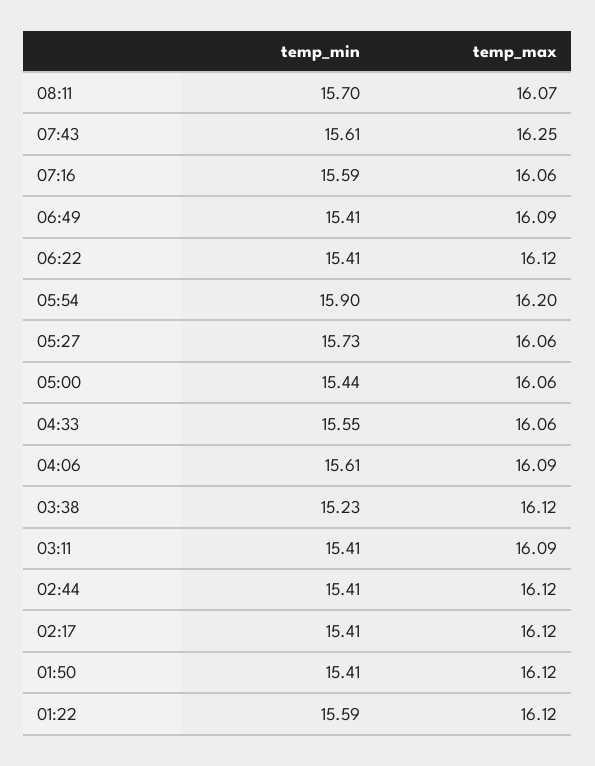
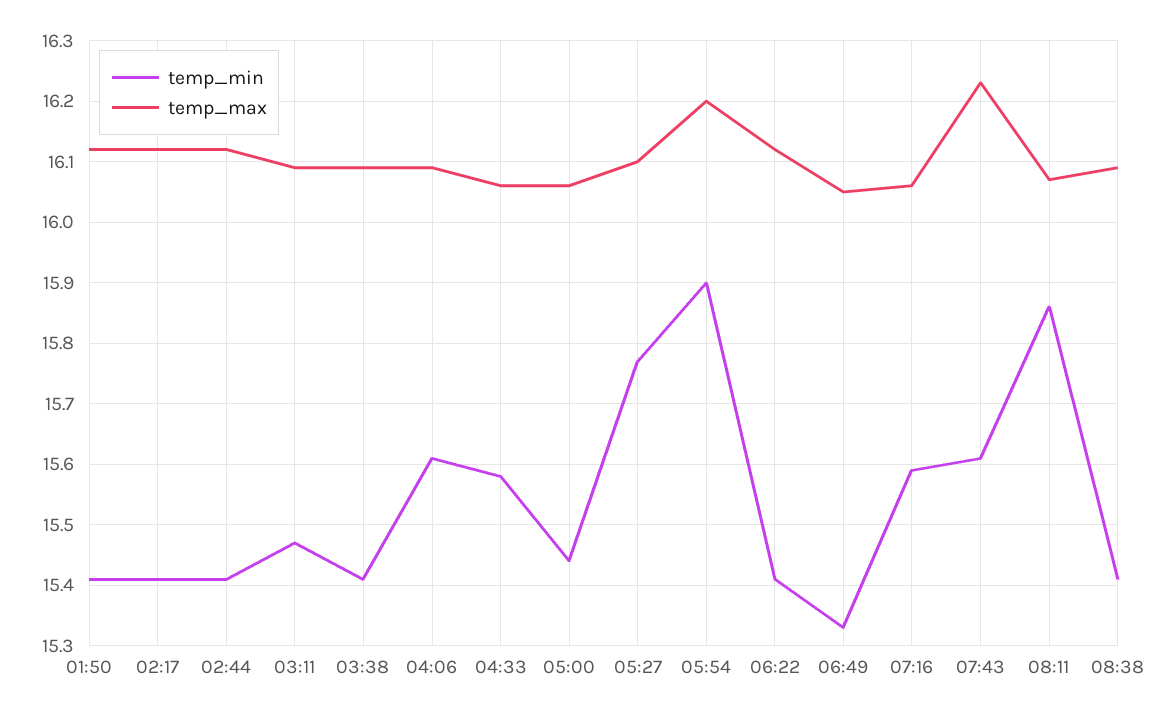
temp_min, 08:11: 15.7 -> 15.86
temp_max, 07:43: 16.25 -> 16.23
temp_min, 06:49: 15.41 -> 15.33
temp_max, 06:49: 16.09 -> 16.05
temp_min, 05:27: 15.73 -> 15.77
temp_max, 05:27: 16.06 -> 16.1
temp_min, 04:33: 15.55 -> 15.58
temp_min, 03:38: 15.23 -> 15.41
temp_max, 03:38: 16.12 -> 16.09
temp_min, 03:11: 15.41 -> 15.47
temp_min, 01:22: 15.59 -> none
temp_max, 01:22: 16.12 -> none
temp_min, 08:38: none -> 15.41
temp_max, 08:38: none -> 16.09

